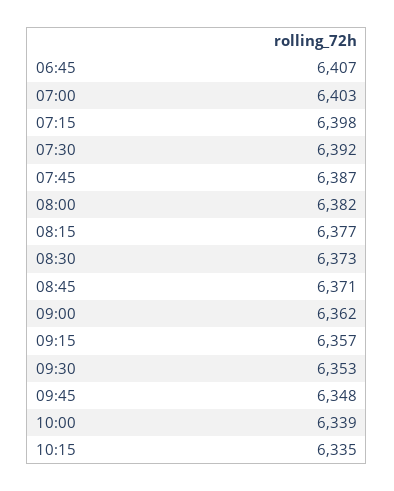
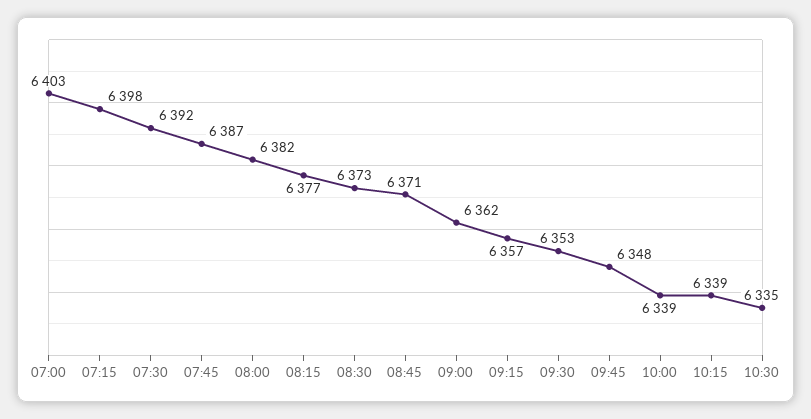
06:45: 6407 -> none
10:15: 6335 -> 6339
10:30: none -> 6335

